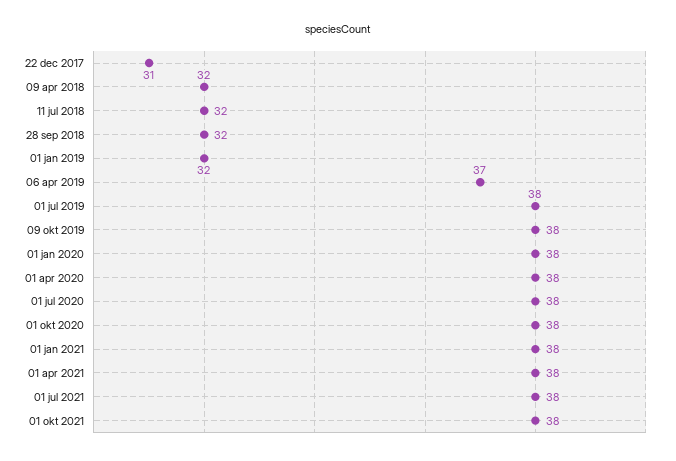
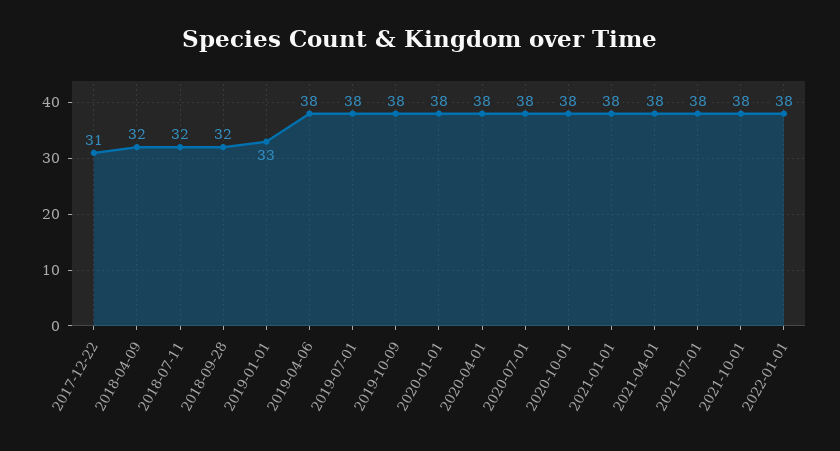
01 jan 2019: 32 -> 33
06 apr 2019: 37 -> 38
2022-01-01: none -> 38

